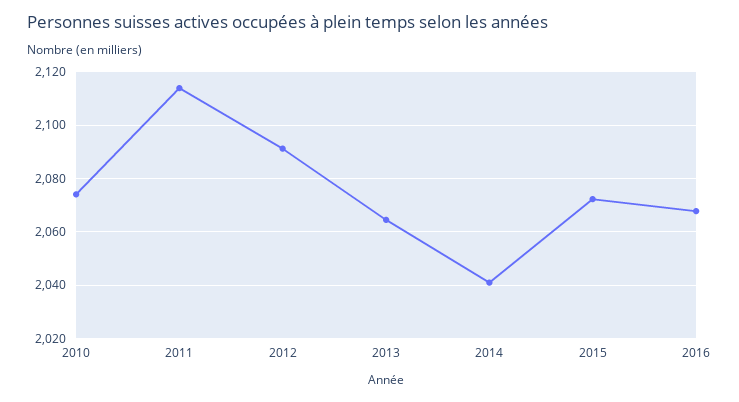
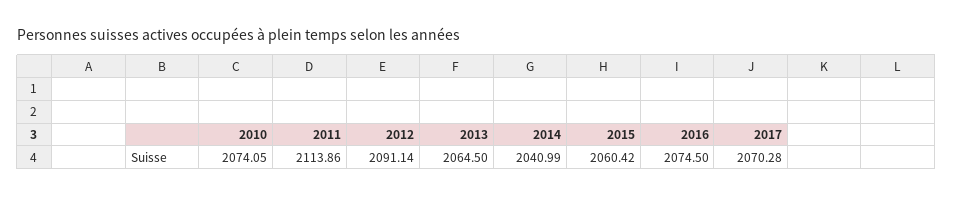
2015: 2072.5 -> 2060.42
2016: 2067.5 -> 2074.5
2017: none -> 2070.28

